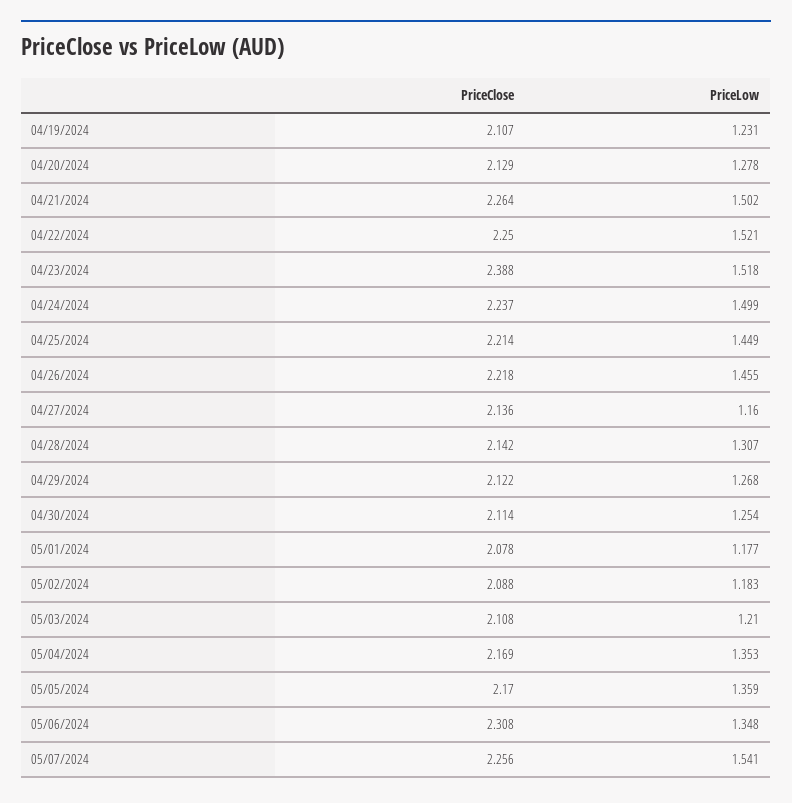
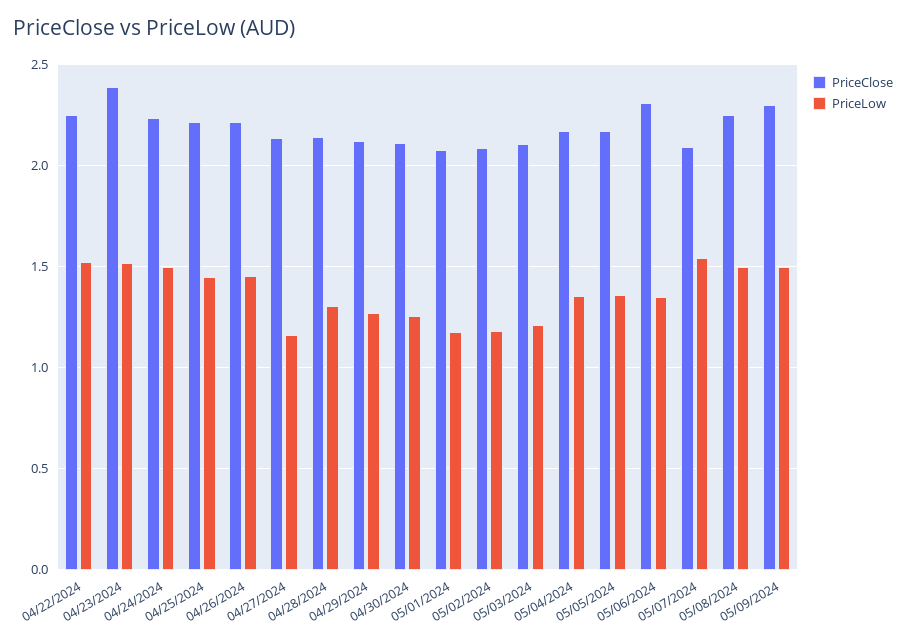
PriceClose, 04/19/2024: 2.107 -> none
PriceLow, 04/19/2024: 1.231 -> none
PriceClose, 04/20/2024: 2.129 -> none
PriceLow, 04/20/2024: 1.278 -> none
PriceClose, 04/21/2024: 2.264 -> none
PriceLow, 04/21/2024: 1.502 -> none
PriceClose, 05/07/2024: 2.256 -> 2.1
PriceClose, 05/08/2024: none -> 2.25
PriceLow, 05/08/2024: none -> 1.5
PriceClose, 05/09/2024: none -> 2.3
PriceLow, 05/09/2024: none -> 1.5

